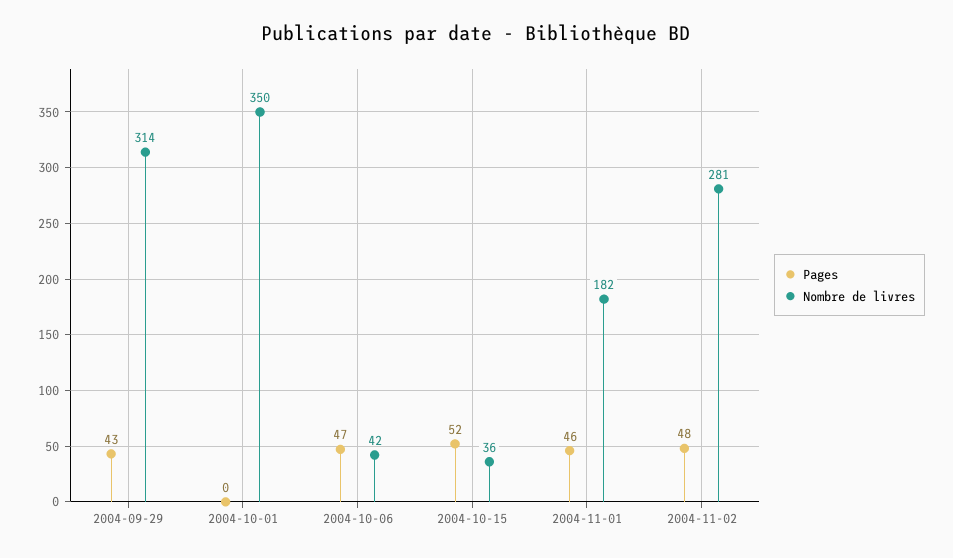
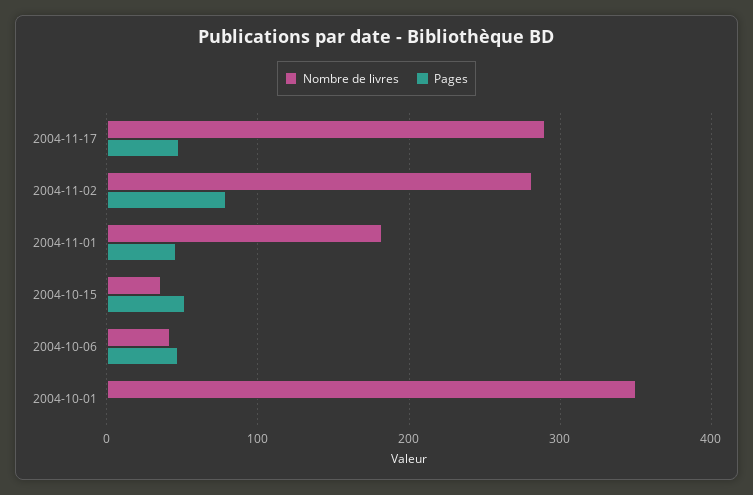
Pages, 2004-09-29: 43 -> none
Nombre de livres, 2004-09-29: 314 -> none
Pages, 2004-11-02: 48 -> 80
Nombre de livres, 2004-11-17: none -> 290
Pages, 2004-11-17: none -> 50

